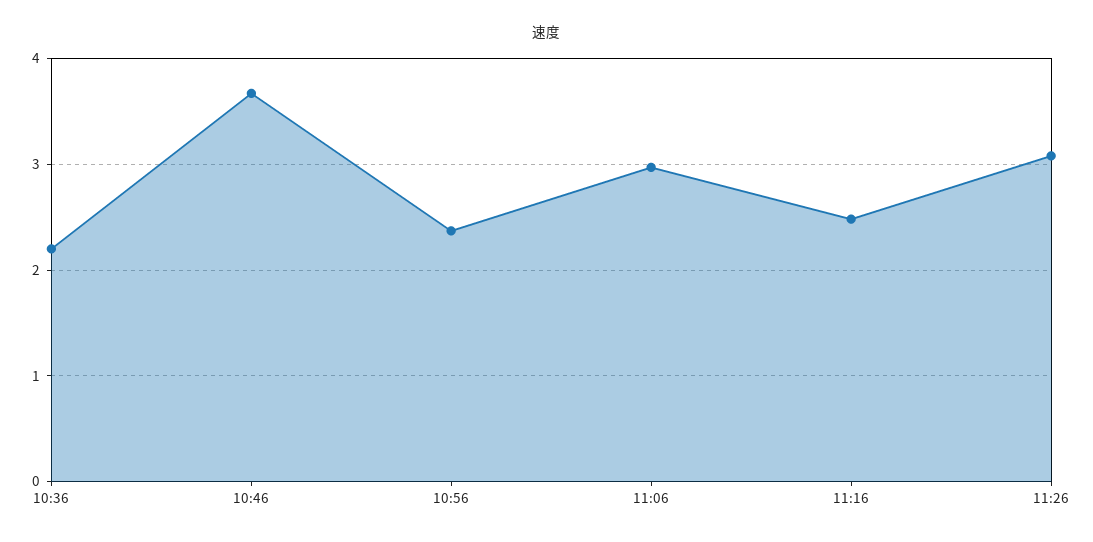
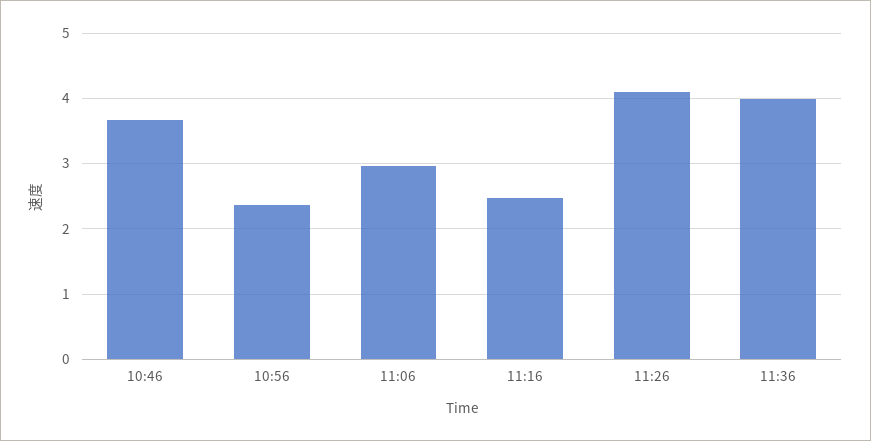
10:36: 2.2 -> none
11:26: 3.1 -> 4.1
11:36: none -> 4

